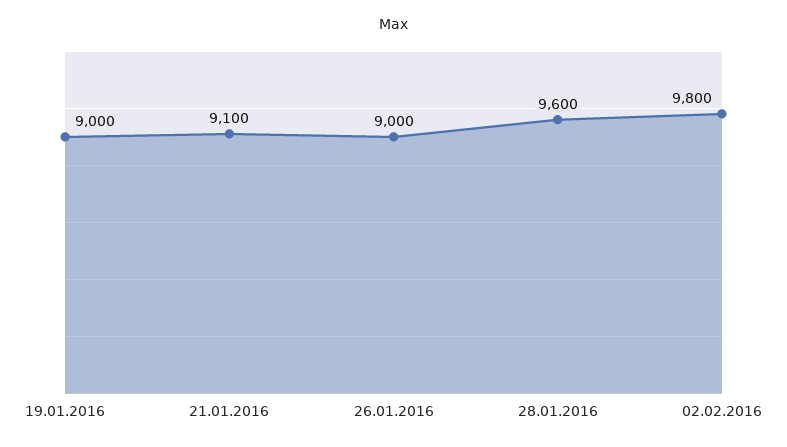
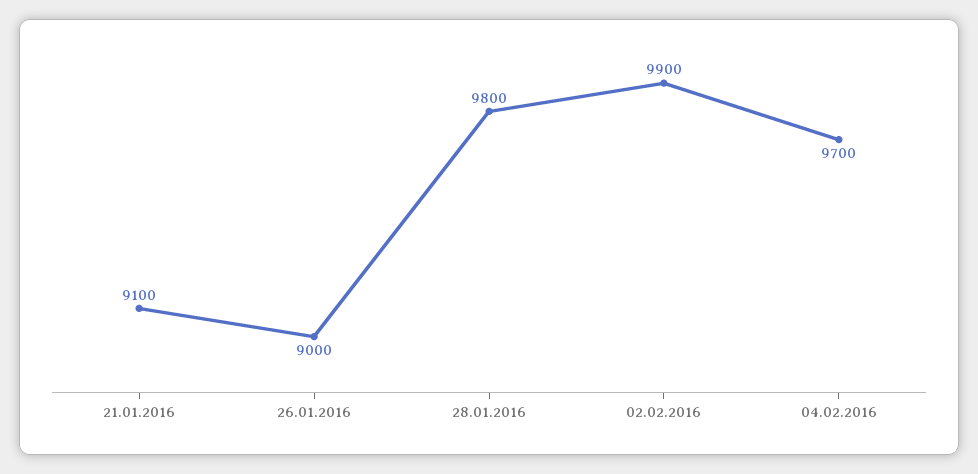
19.01.2016: 9000 -> none
28.01.2016: 9600 -> 9800
02.02.2016: 9800 -> 9900
04.02.2016: none -> 9700

